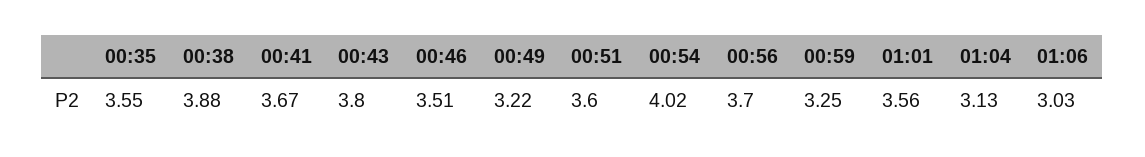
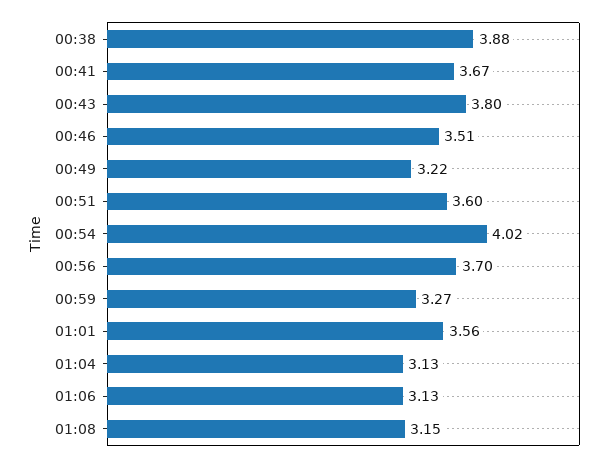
00:35: 3.55 -> none
00:59: 3.25 -> 3.27
01:06: 3.03 -> 3.13
01:08: none -> 3.15

